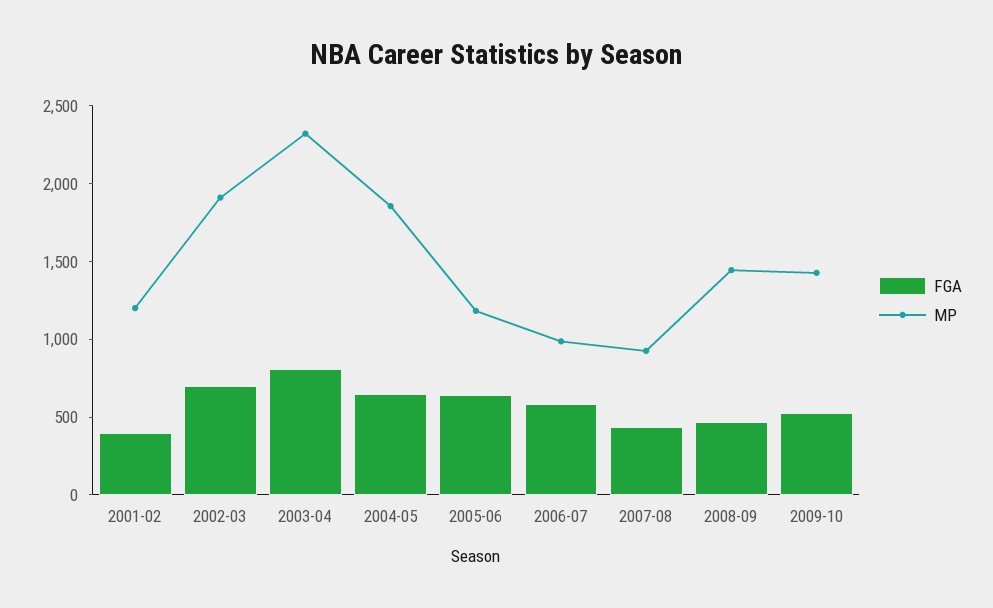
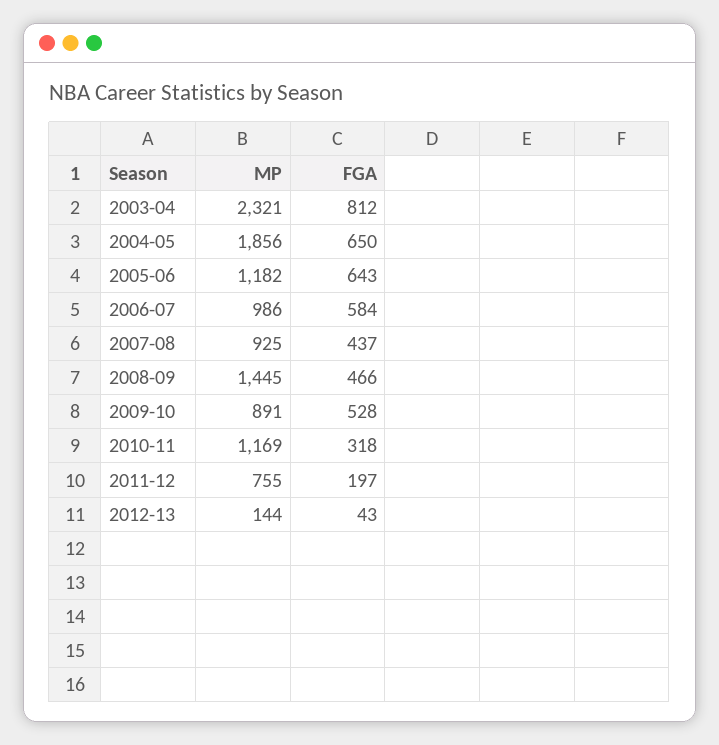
FGA, 2001-02: 400 -> none
MP, 2001-02: 1200 -> none
FGA, 2002-03: 700 -> none
MP, 2002-03: 1900 -> none
MP, 2009-10: 1400 -> 891
MP, 2010-11: none -> 1169
FGA, 2010-11: none -> 318
MP, 2011-12: none -> 755
FGA, 2011-12: none -> 197
MP, 2012-13: none -> 144
FGA, 2012-13: none -> 43

